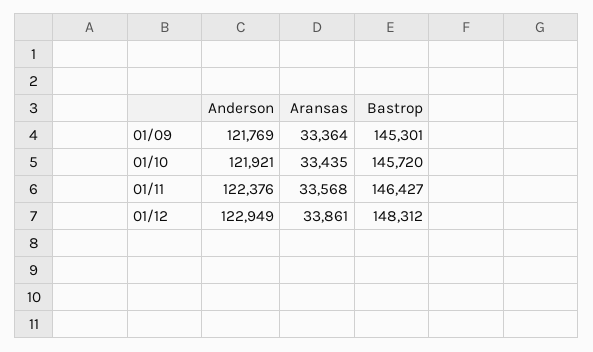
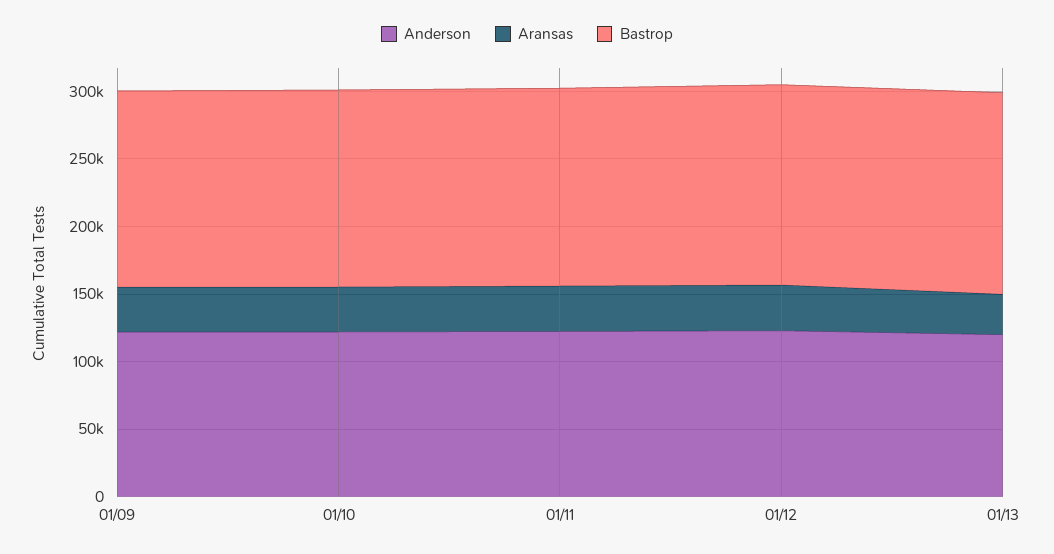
Anderson, 01/13: none -> 120000
Aransas, 01/13: none -> 30000
Bastrop, 01/13: none -> 150000

